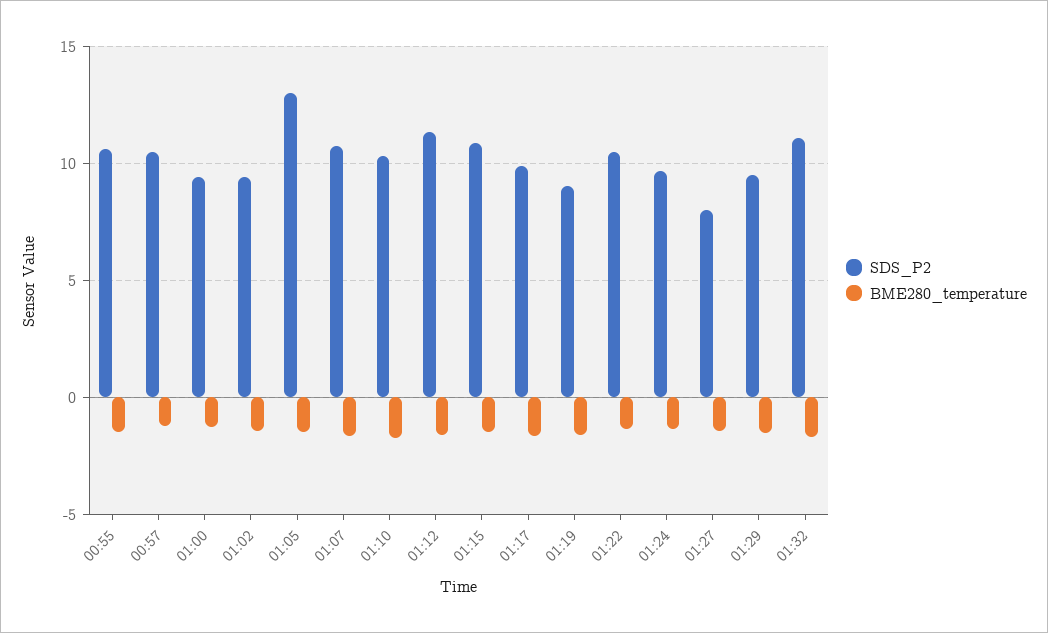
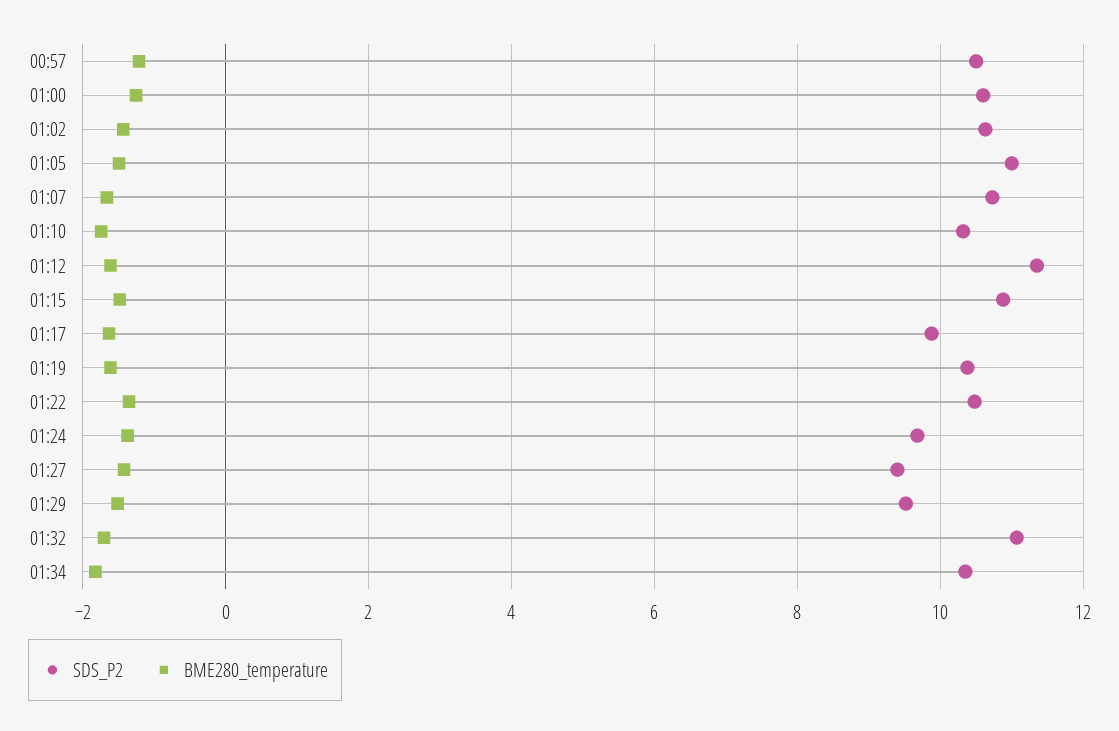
SDS_P2, 00:55: 10.5 -> none
BME280_temperature, 00:55: -1.5 -> none
SDS_P2, 01:00: 9.5 -> 10.6
SDS_P2, 01:02: 9.5 -> 10.6
SDS_P2, 01:05: 13 -> 11
SDS_P2, 01:19: 9 -> 10.4
SDS_P2, 01:27: 8 -> 9.4
SDS_P2, 01:34: none -> 10.4
BME280_temperature, 01:34: none -> -1.8

